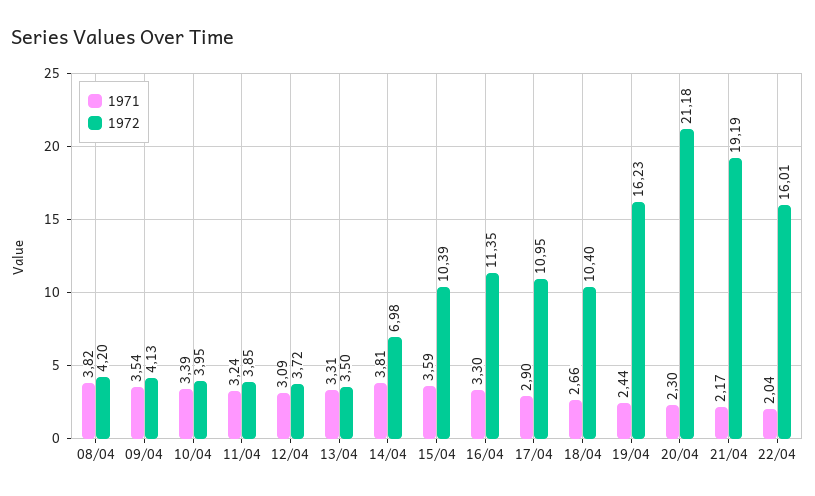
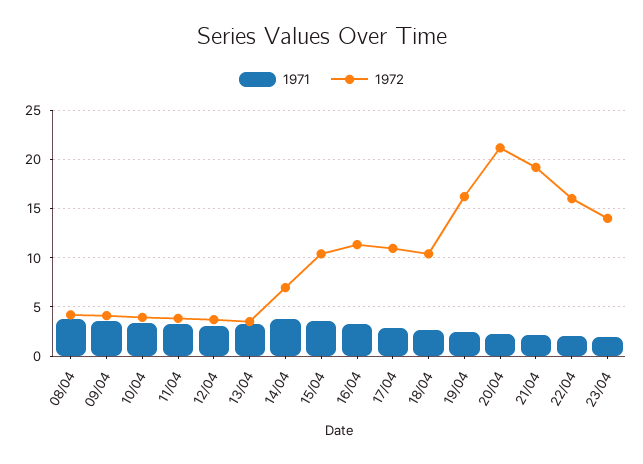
1971, 23/04: none -> 2
1972, 23/04: none -> 14

